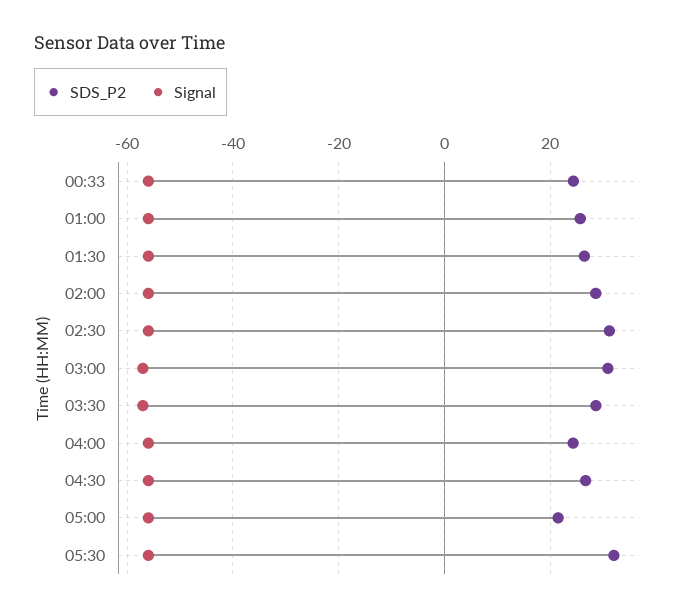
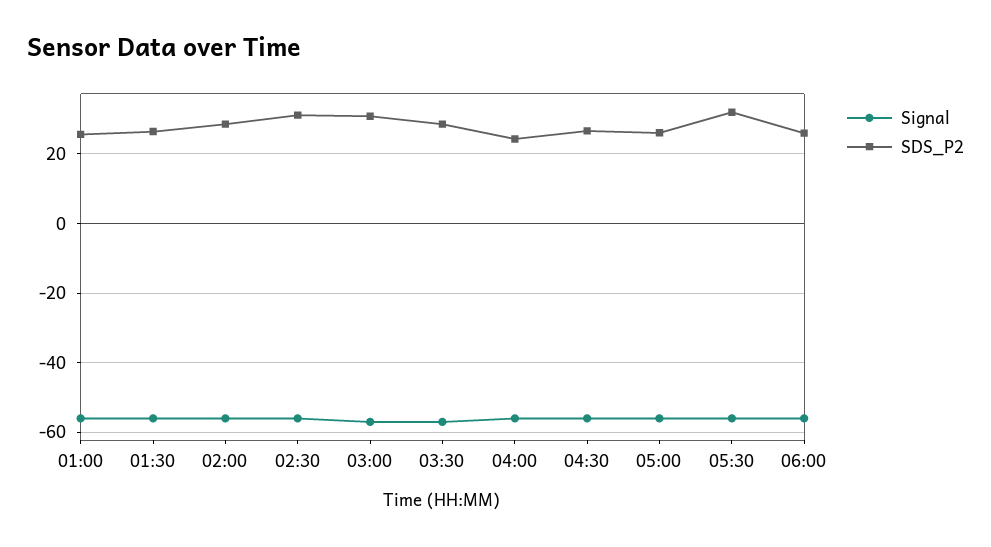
SDS_P2, 00:33: 24 -> none
Signal, 00:33: -56 -> none
SDS_P2, 05:00: 22 -> 26
Signal, 06:00: none -> -56
SDS_P2, 06:00: none -> 26

